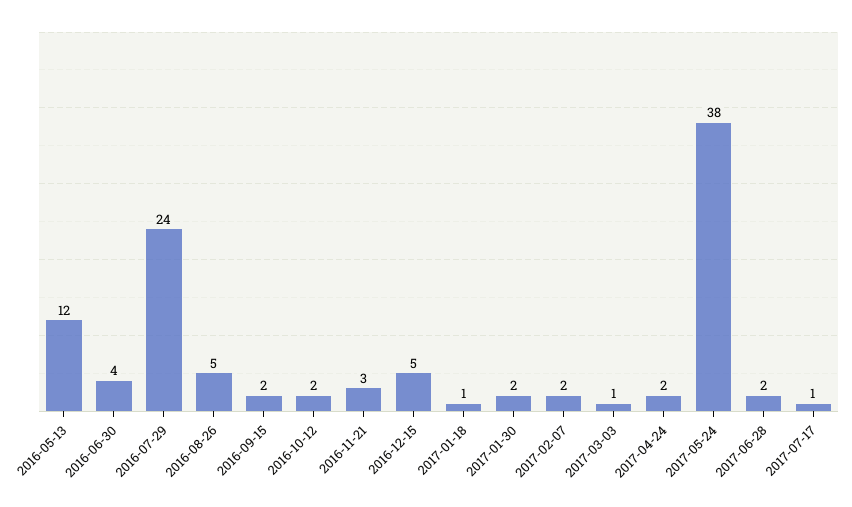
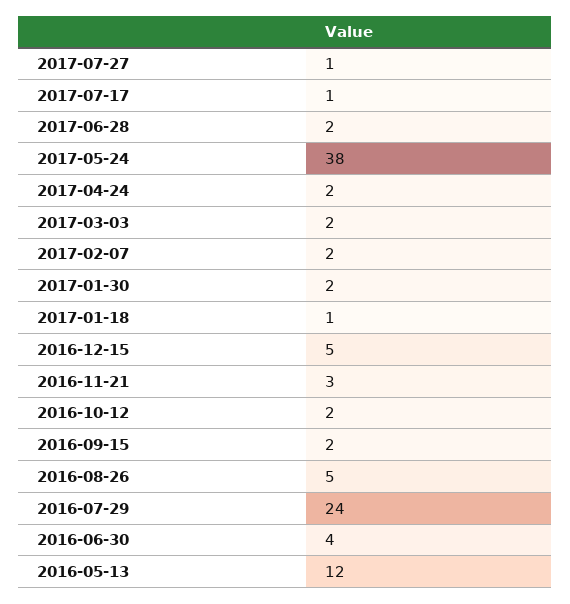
2017-03-03: 1 -> 2
2017-07-27: none -> 1

